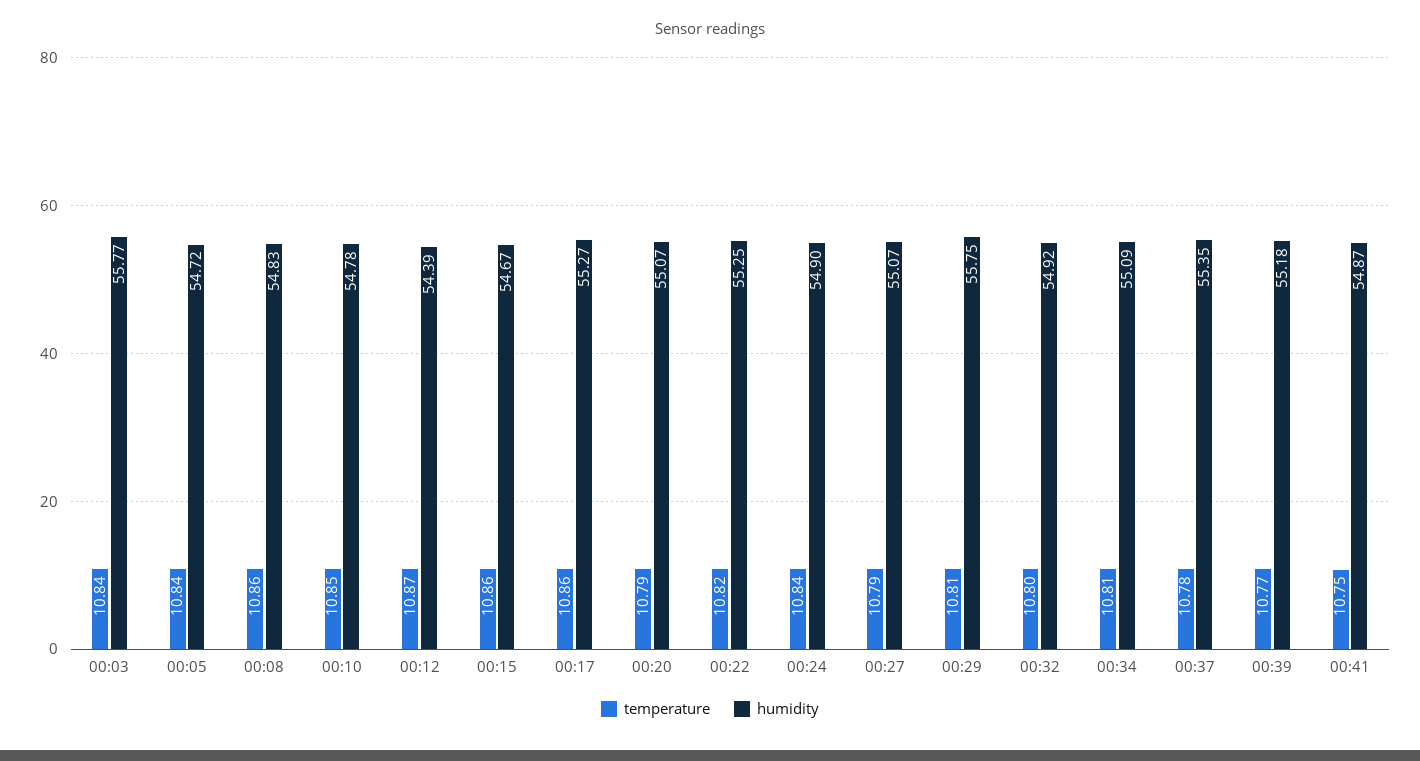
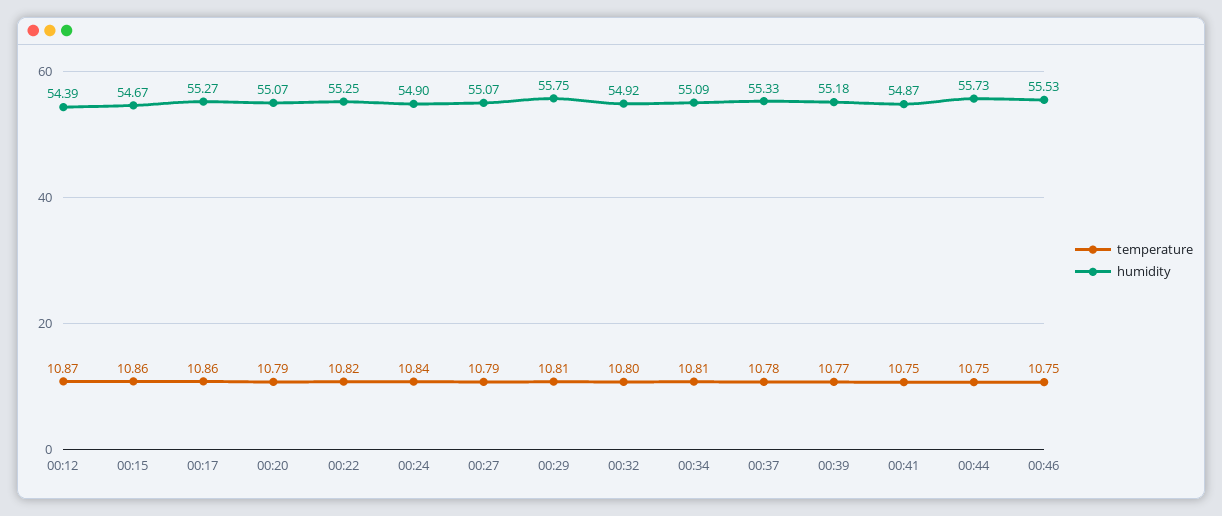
temperature, 00:03: 10.84 -> none
humidity, 00:03: 55.77 -> none
temperature, 00:05: 10.84 -> none
humidity, 00:05: 54.72 -> none
temperature, 00:08: 10.86 -> none
humidity, 00:08: 54.83 -> none
temperature, 00:10: 10.85 -> none
humidity, 00:10: 54.78 -> none
humidity, 00:37: 55.35 -> 55.33
temperature, 00:44: none -> 10.75
humidity, 00:44: none -> 55.73
temperature, 00:46: none -> 10.75
humidity, 00:46: none -> 55.53

